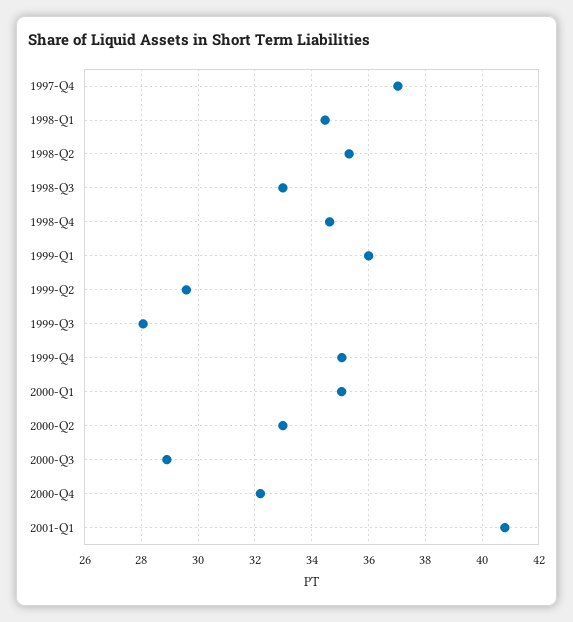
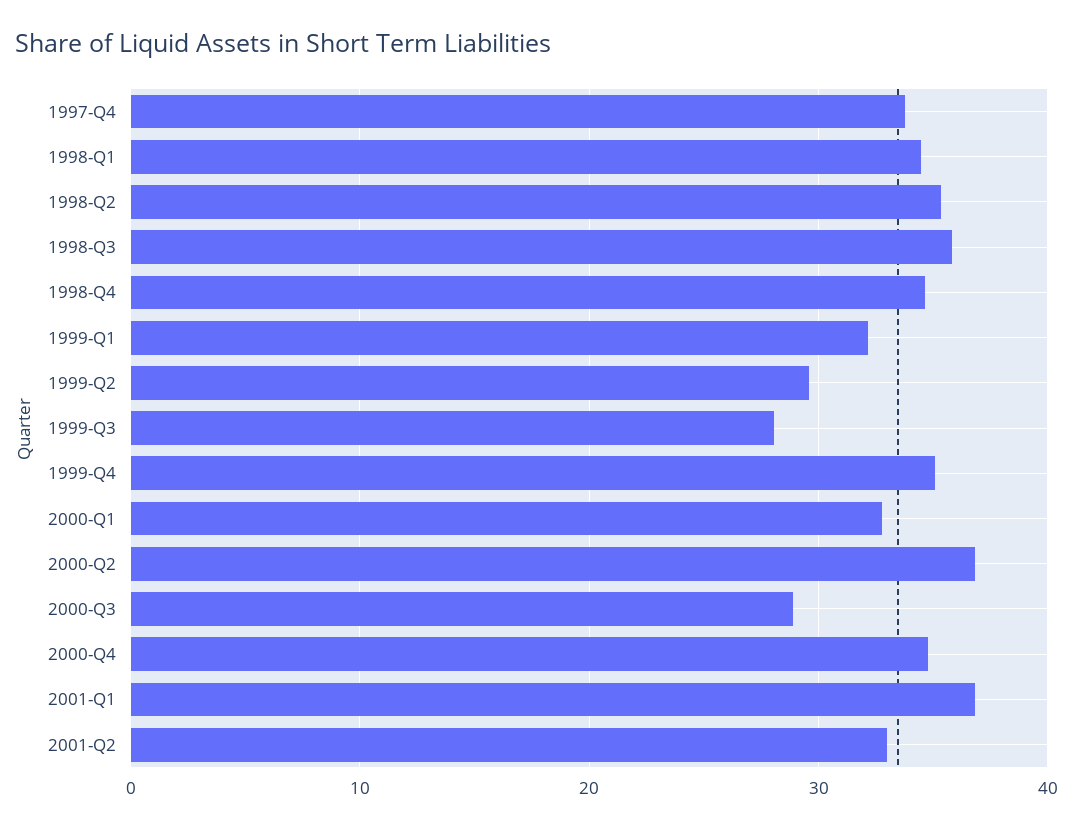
1997-Q4: 37 -> 34
1998-Q3: 33 -> 36
1999-Q1: 36 -> 32
2000-Q1: 35 -> 33
2000-Q2: 33 -> 37
2000-Q4: 32.25 -> 35
2001-Q1: 40.75 -> 37
2001-Q2: none -> 33

